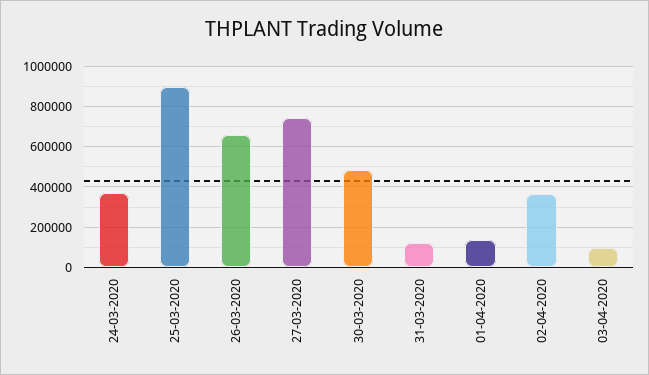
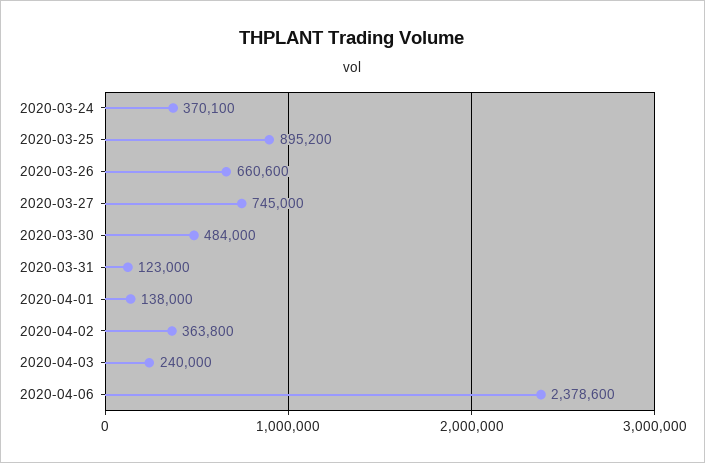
03-04-2020: 100000 -> 240000
2020-04-06: none -> 2378600

